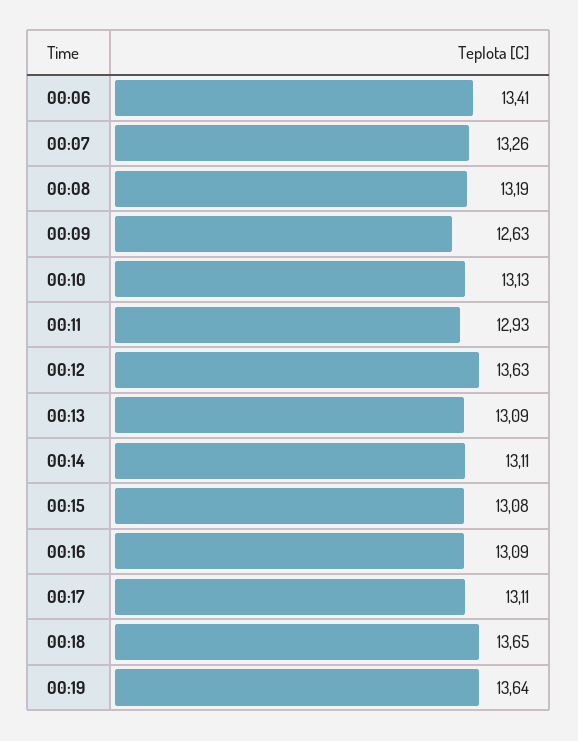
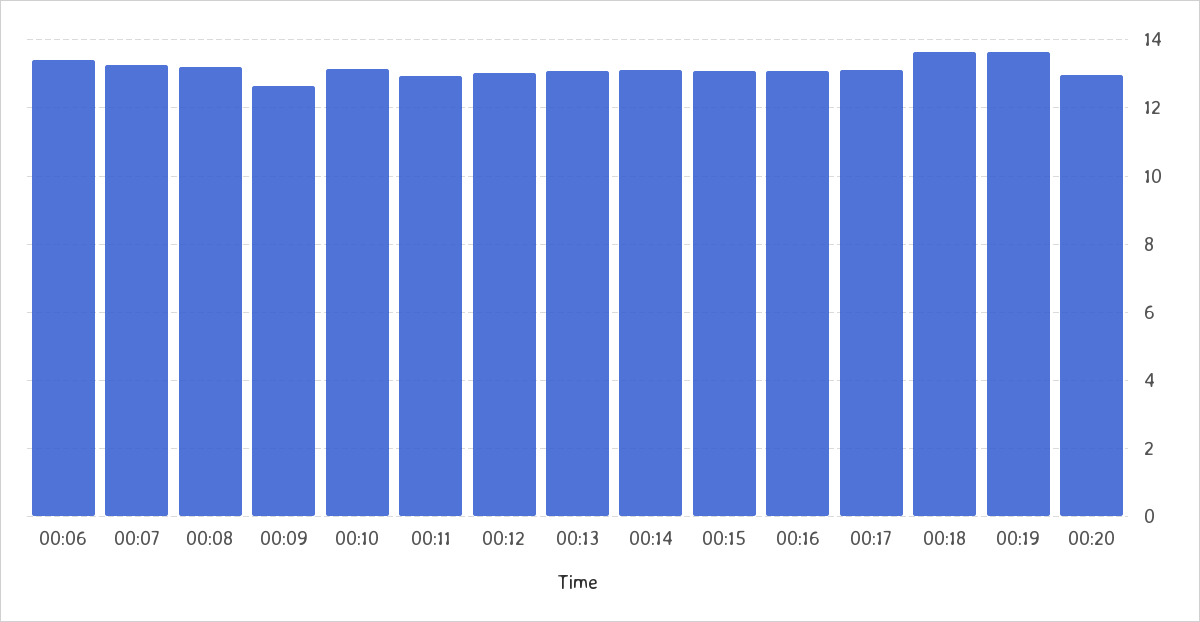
00:12: 13.63 -> 13
00:20: none -> 13

